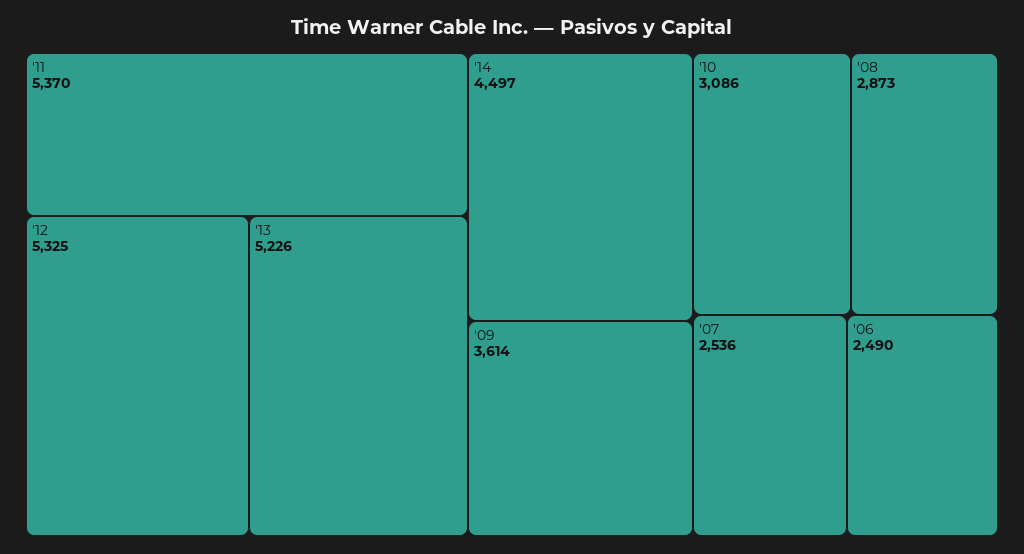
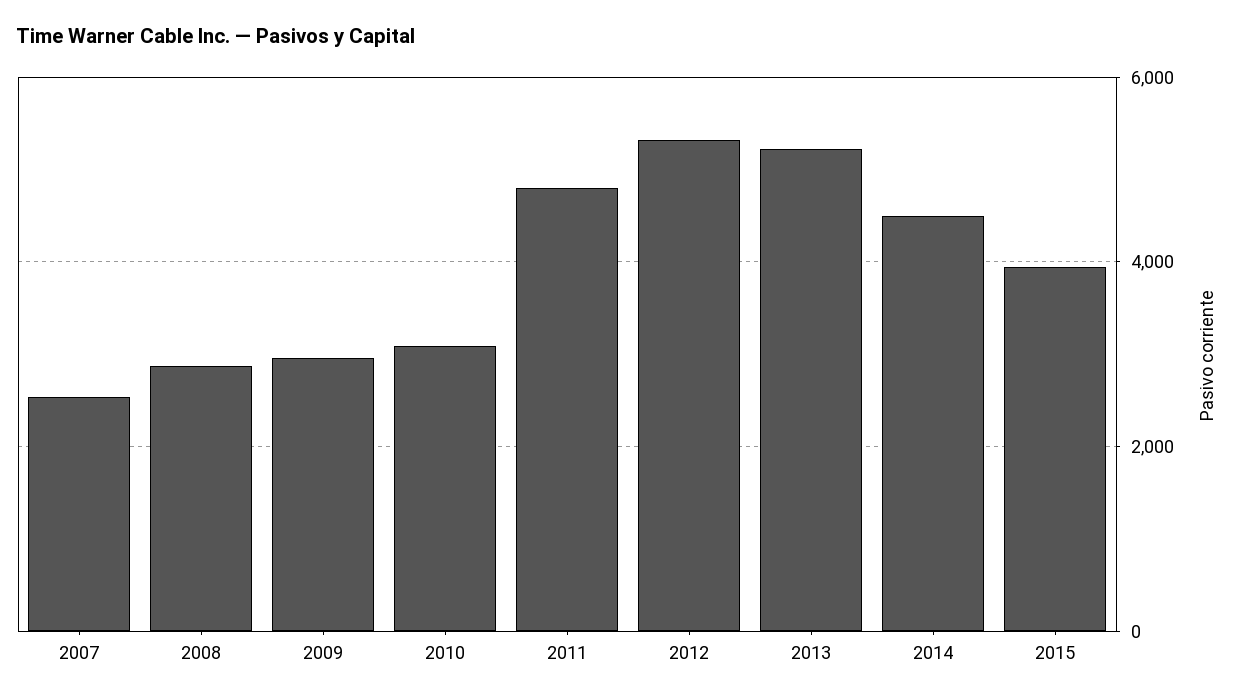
'11: 5370 -> 4800
'09: 3614 -> 3000
'06: 2490 -> none
2015: none -> 4000

